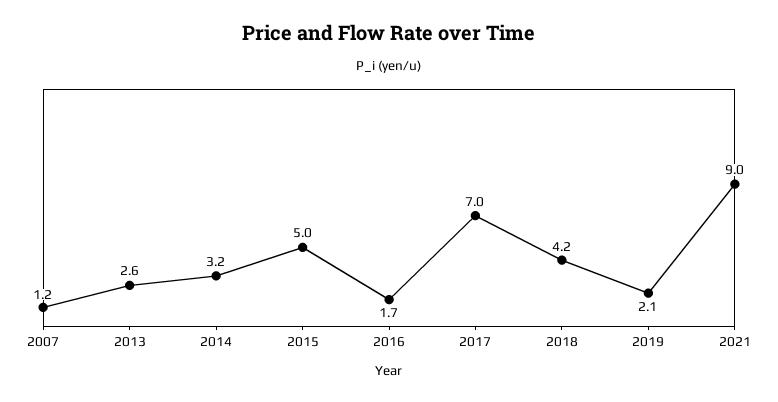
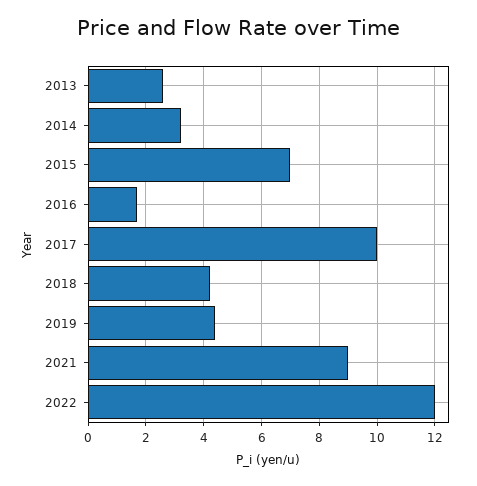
2007: 1.2 -> none
2015: 5 -> 7
2017: 7 -> 10
2019: 2.1 -> 4.5
2022: none -> 12

